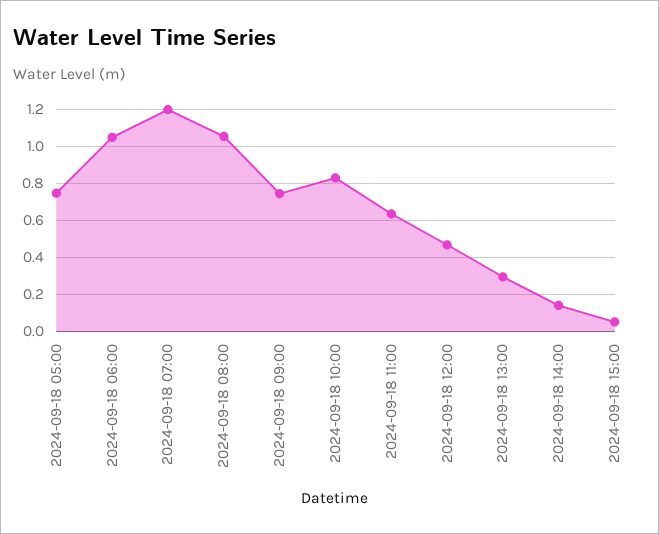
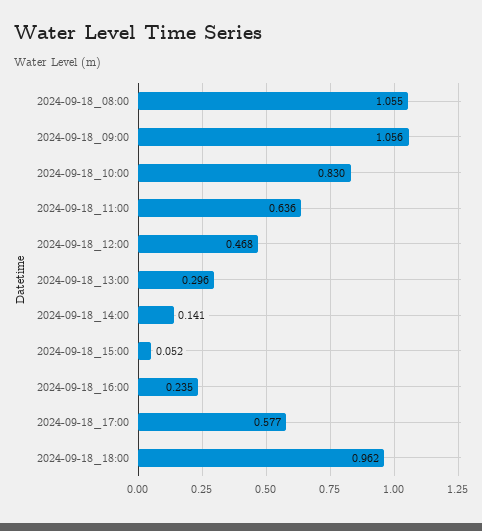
2024-09-18 05:00: 0.75 -> none
2024-09-18 06:00: 1.05 -> none
2024-09-18 07:00: 1.2 -> none
2024-09-18 09:00: 0.75 -> 1.056
2024-09-18_16:00: none -> 0.235
2024-09-18_17:00: none -> 0.577
2024-09-18_18:00: none -> 0.962

